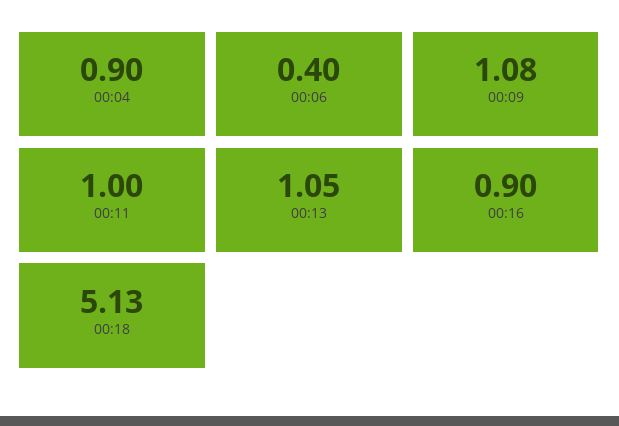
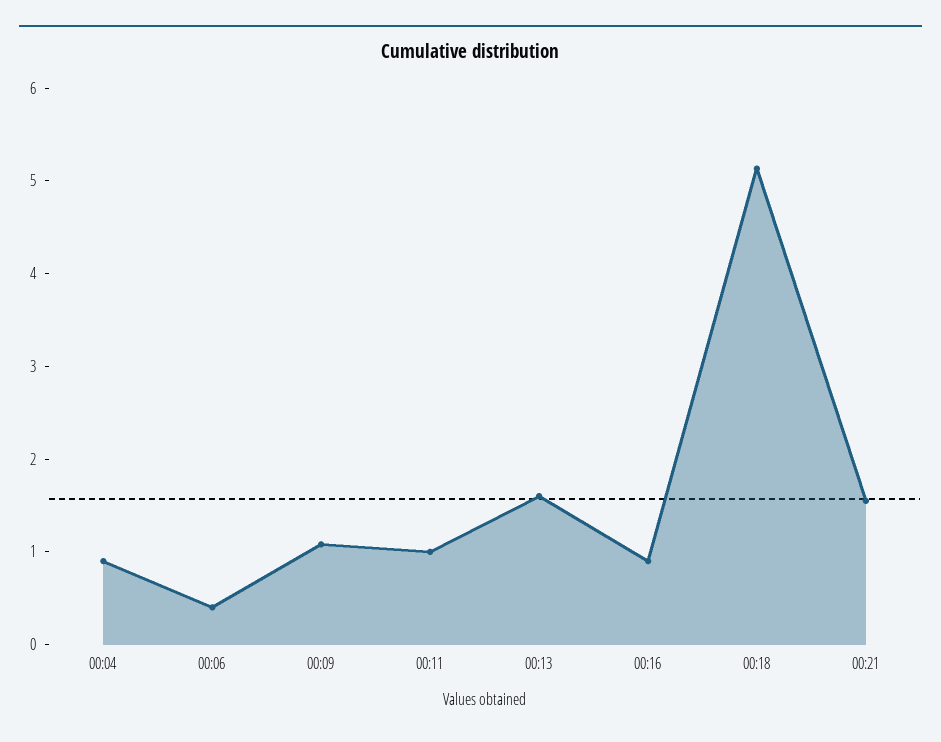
00:13: 1.05 -> 1.6
00:21: none -> 1.6

